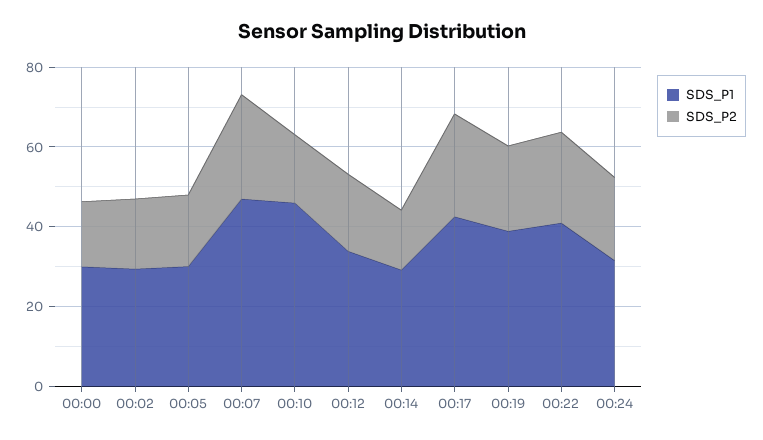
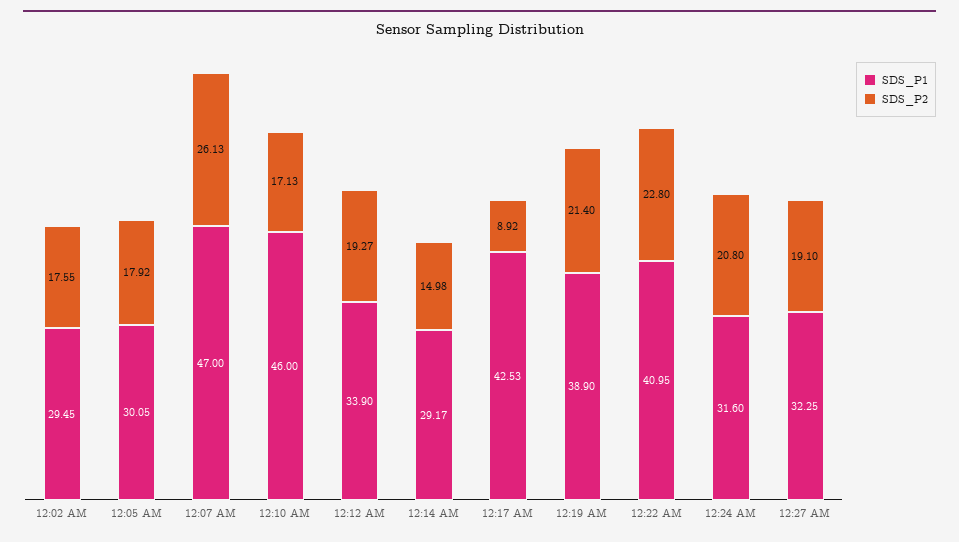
SDS_P1, 00:00: 30 -> none
SDS_P2, 00:00: 15 -> none
SDS_P2, 00:17: 25 -> 8.92
SDS_P1, 12:27 AM: none -> 32.25
SDS_P2, 12:27 AM: none -> 19.1

